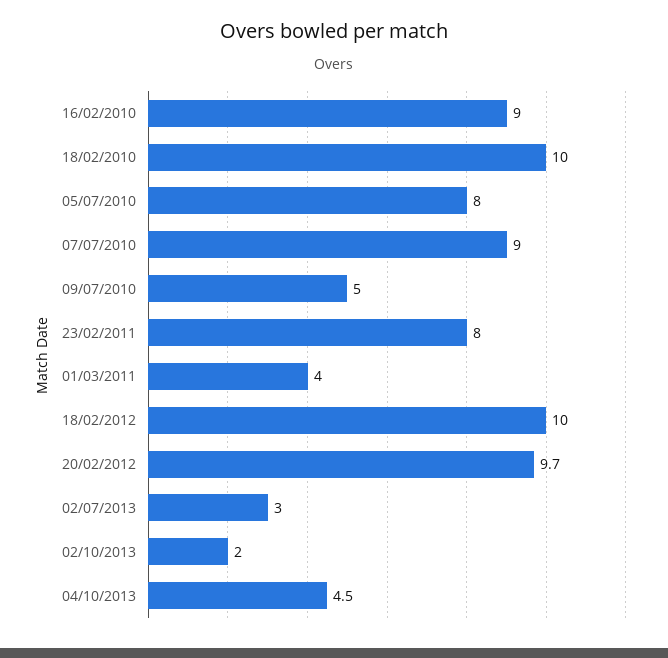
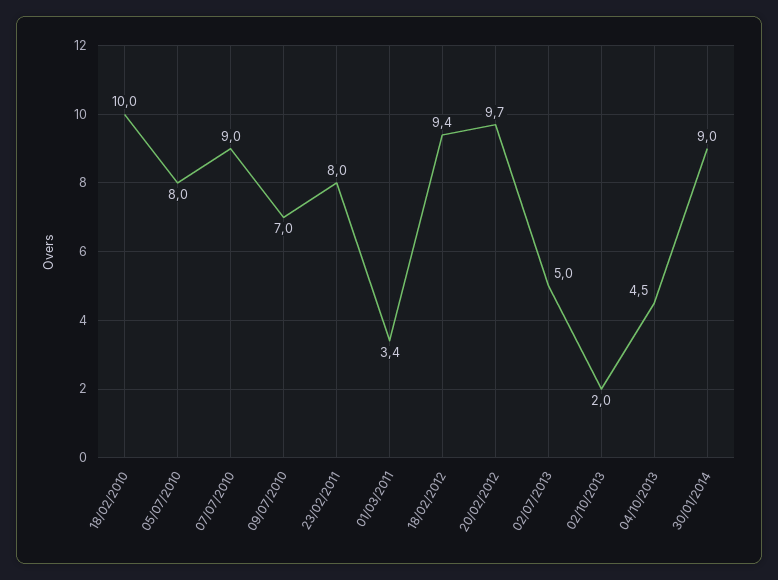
16/02/2010: 9 -> none
09/07/2010: 5 -> 7
01/03/2011: 4 -> 3.4
18/02/2012: 10 -> 9.4
02/07/2013: 3 -> 5
30/01/2014: none -> 9

